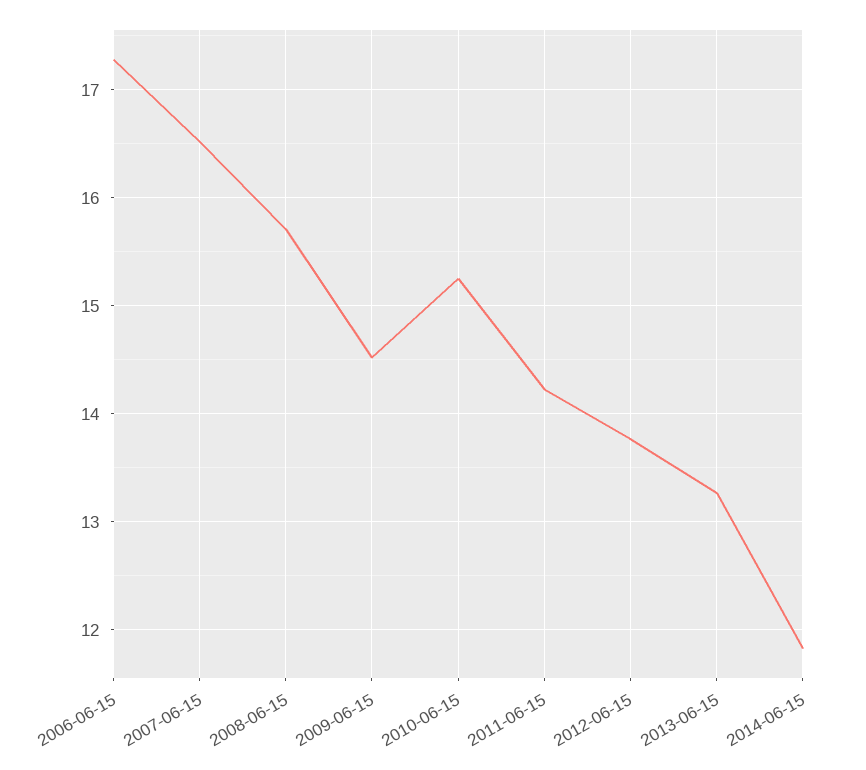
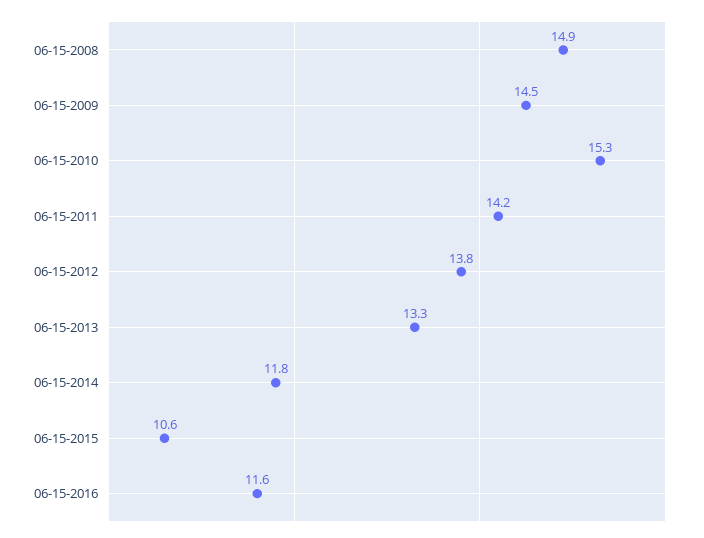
2006-06-15: 17.3 -> none
2007-06-15: 16.5 -> none
2008-06-15: 15.7 -> 14.9
06-15-2015: none -> 10.6
06-15-2016: none -> 11.6

